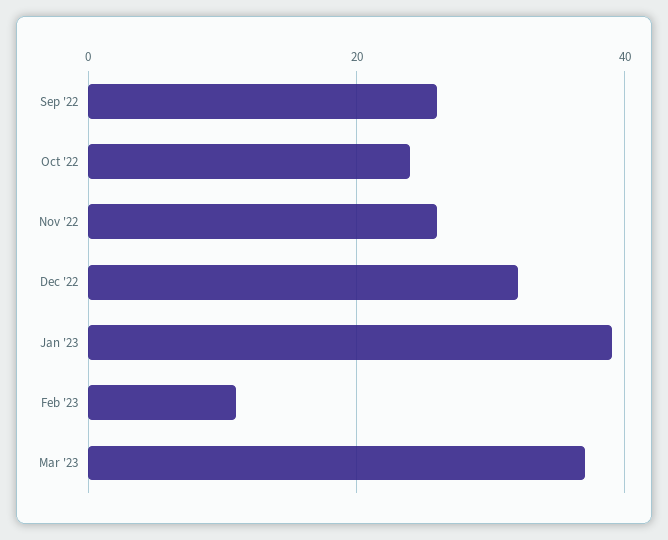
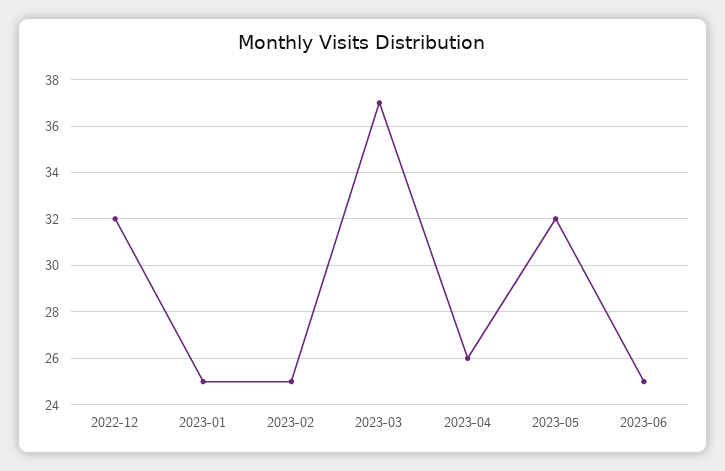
Sep '22: 25 -> none
Oct '22: 25 -> none
Nov '22: 25 -> none
Jan '23: 40 -> 25
Feb '23: 10 -> 25
2023-04: none -> 26
2023-05: none -> 32
2023-06: none -> 25

